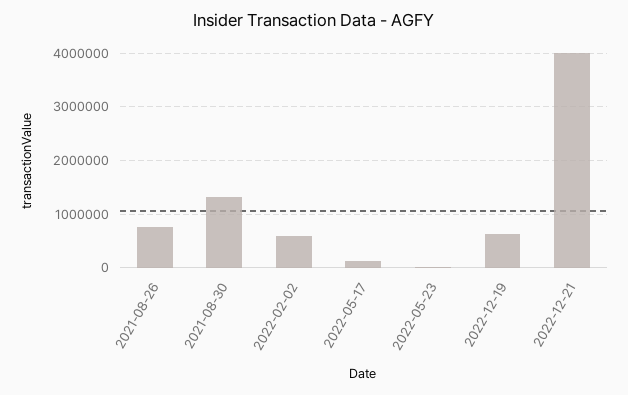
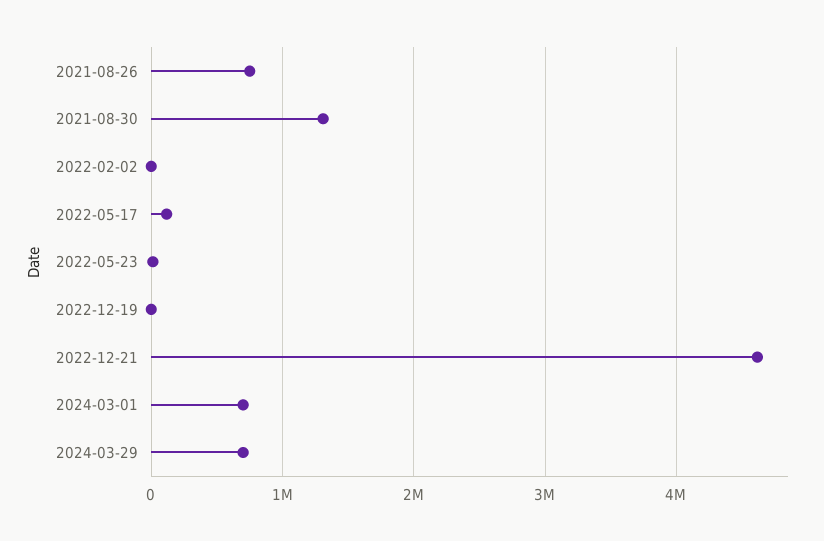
2022-02-02: 600000 -> 0
2022-12-19: 600000 -> 0
2022-12-21: 4000000 -> 4600000
2024-03-01: none -> 700000
2024-03-29: none -> 700000

